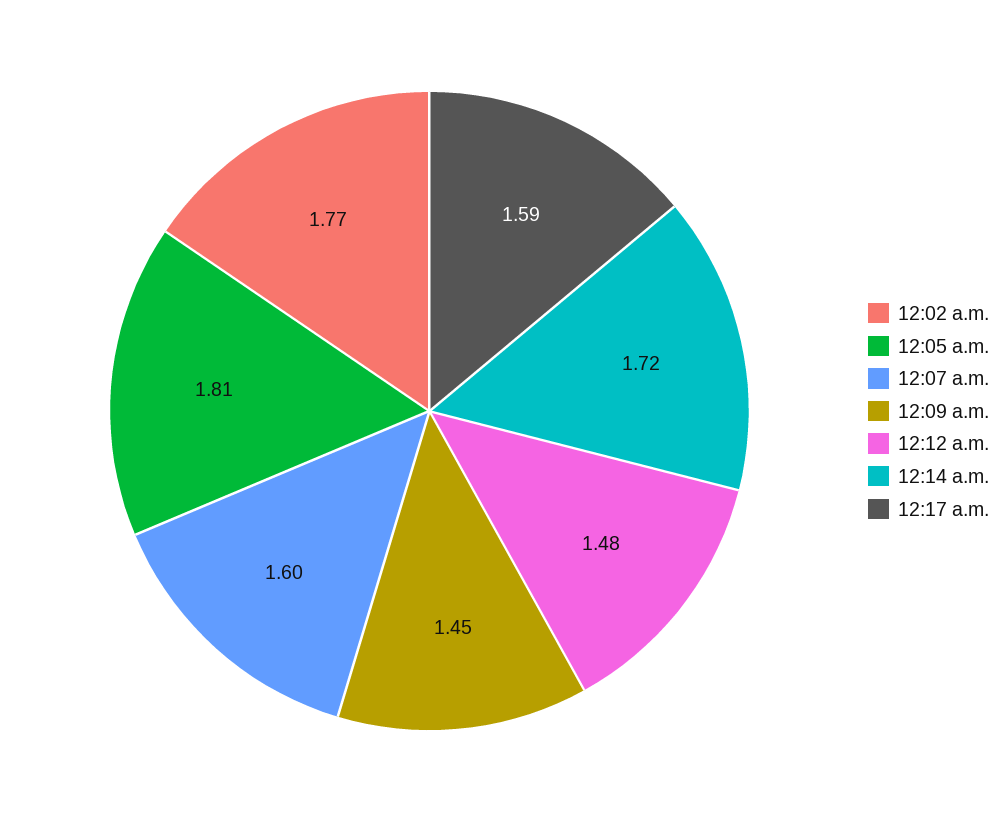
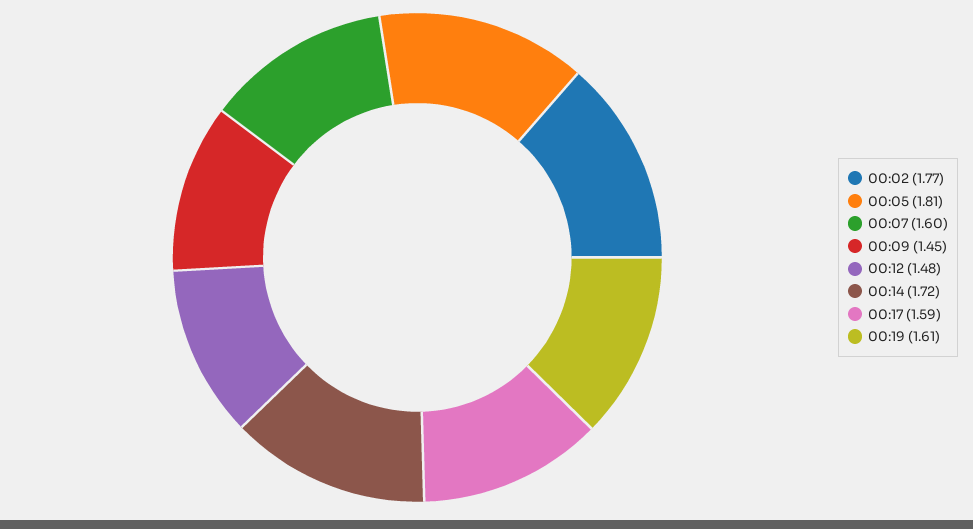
00:19: none -> 1.61

